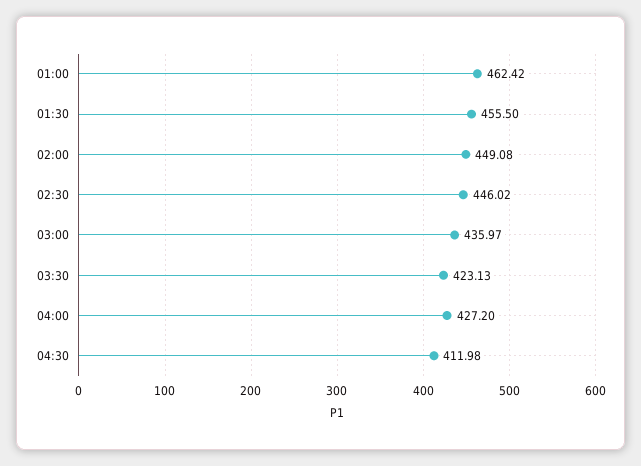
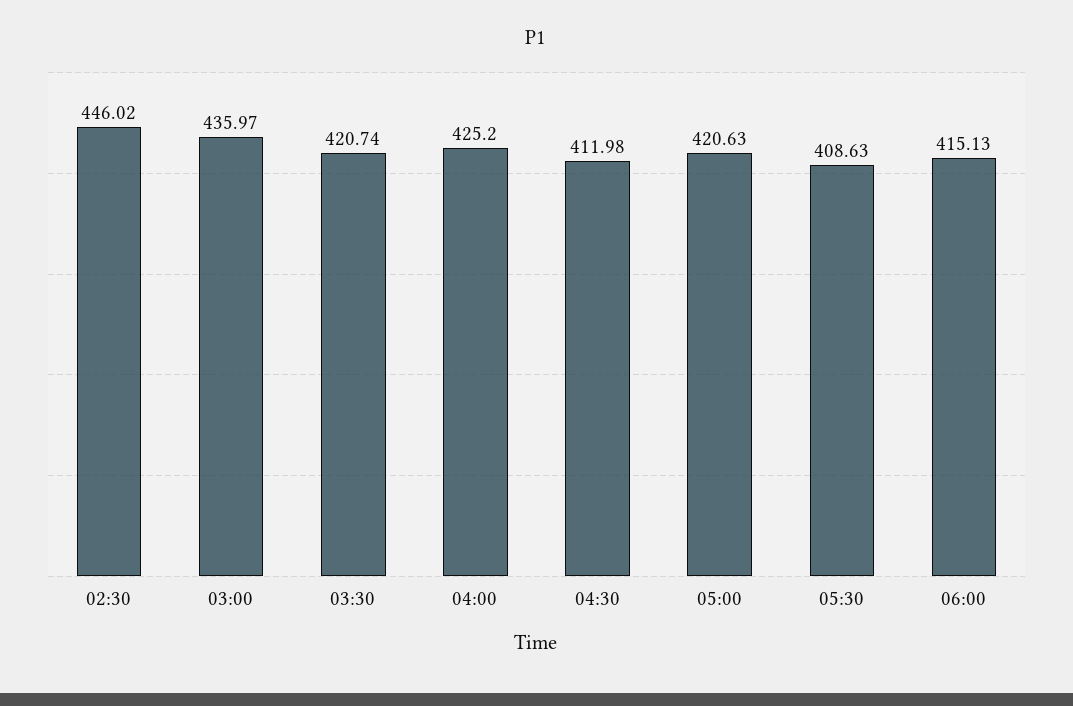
01:00: 462.42 -> none
01:30: 455.5 -> none
02:00: 449.08 -> none
03:30: 423.13 -> 420.74
04:00: 427.2 -> 425.2
05:00: none -> 420.63
05:30: none -> 408.63
06:00: none -> 415.13

